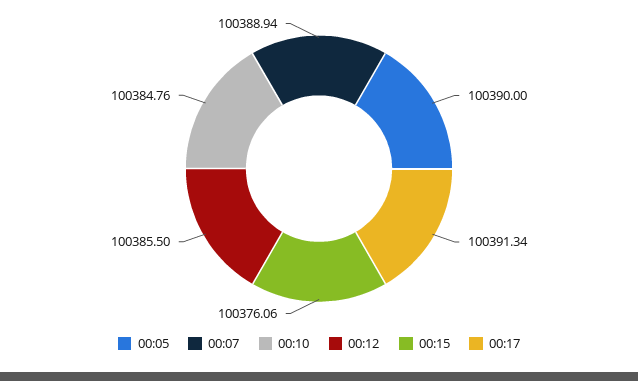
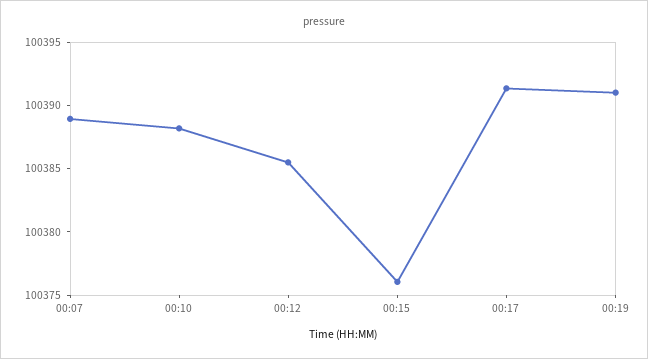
00:05: 100390 -> none
00:10: 100384.76 -> 100388
00:19: none -> 100391

